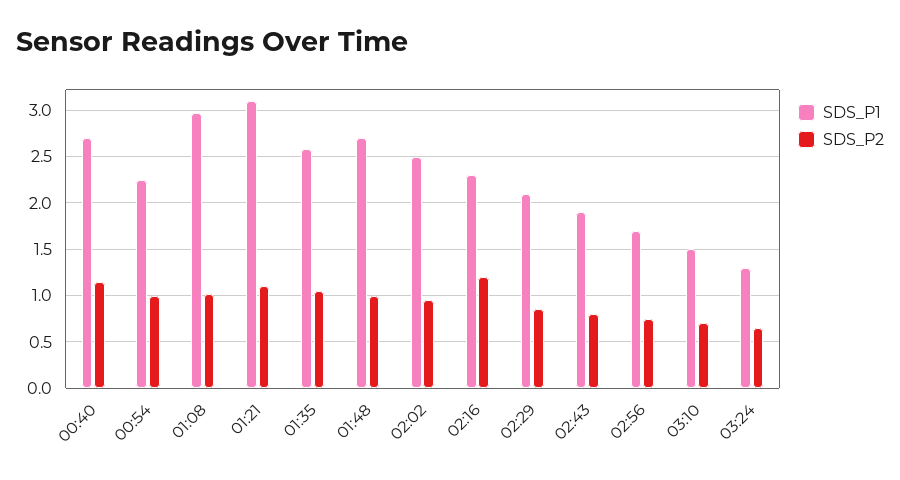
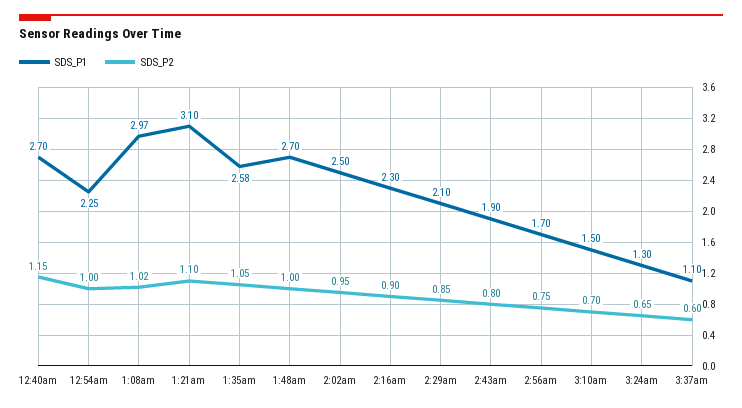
SDS_P2, 02:16: 1.2 -> 0.9
SDS_P1, 3:37am: none -> 1.1
SDS_P2, 3:37am: none -> 0.6

